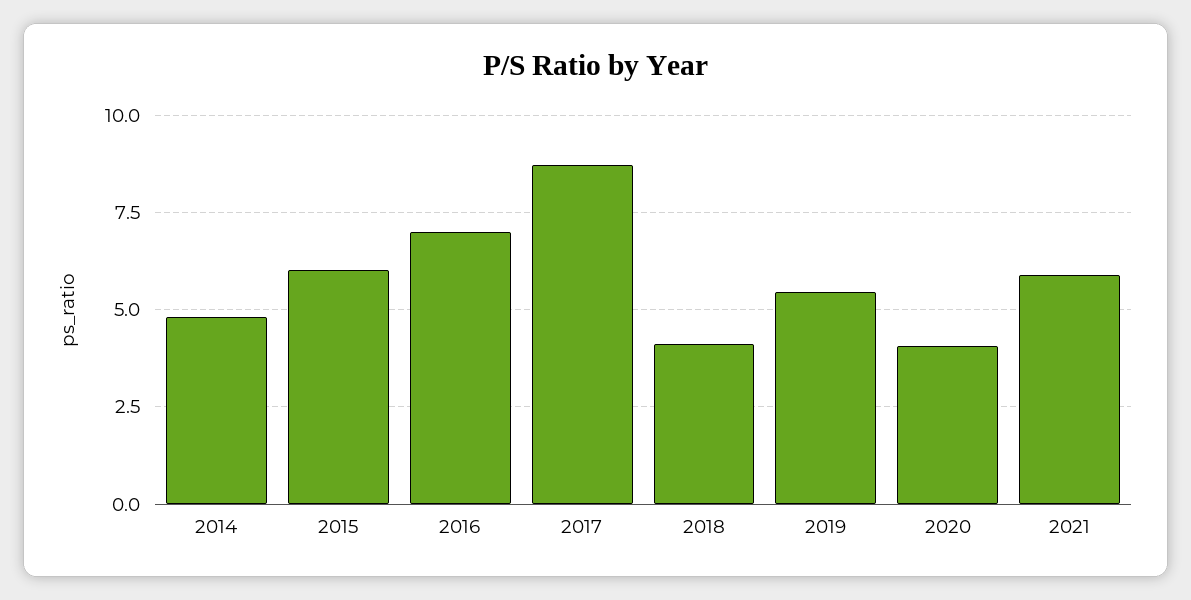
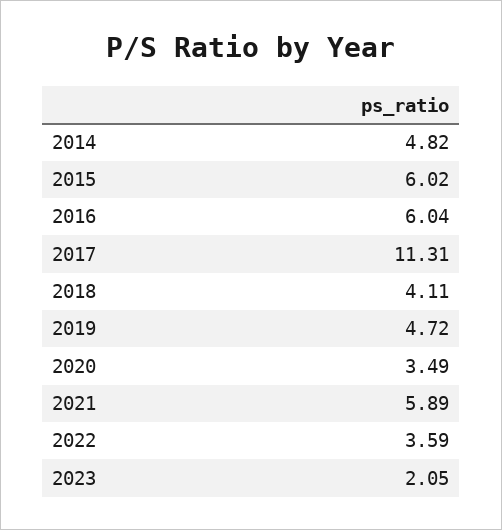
2016: 7 -> 6.04
2017: 8.75 -> 11.31
2019: 5.5 -> 4.72
2020: 4 -> 3.49
2022: none -> 3.59
2023: none -> 2.05

